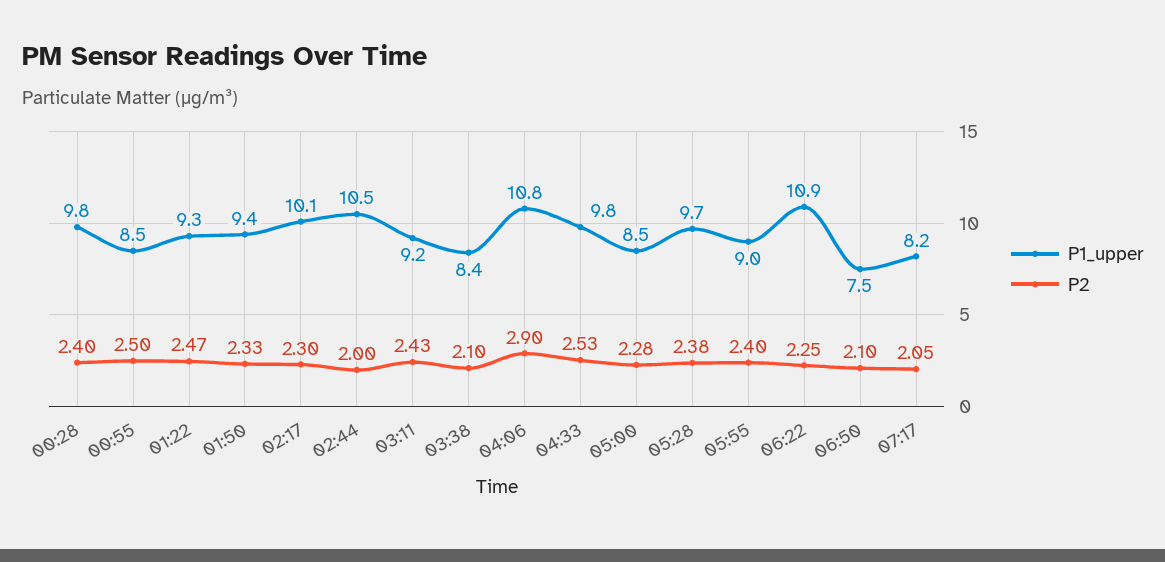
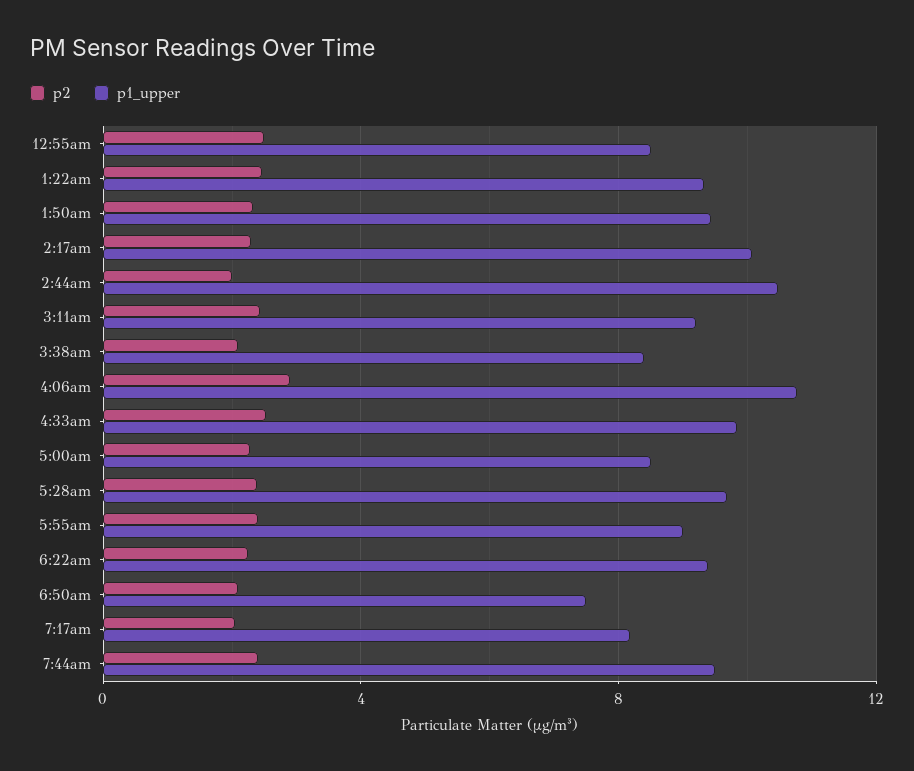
P1_upper, 00:28: 9.8 -> none
P2, 00:28: 2.4 -> none
P1_upper, 06:22: 10.9 -> 9.5
P2, 7:44am: none -> 2.5
P1_upper, 7:44am: none -> 9.5

